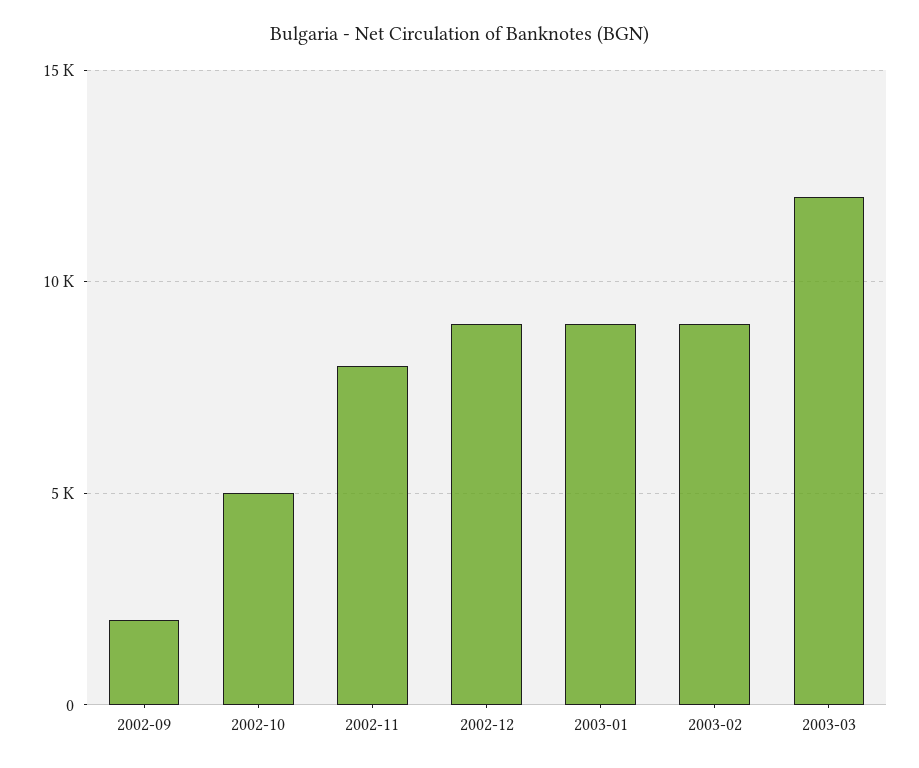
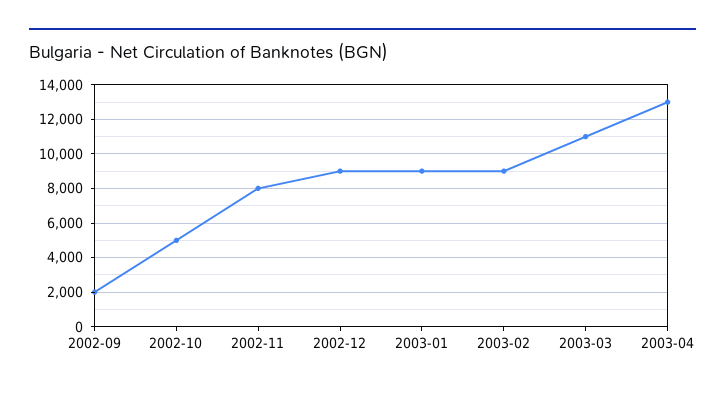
2003-03: 12000 -> 11000
2003-04: none -> 13000

